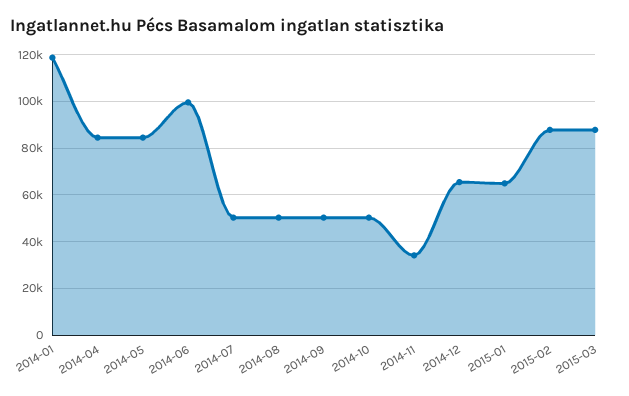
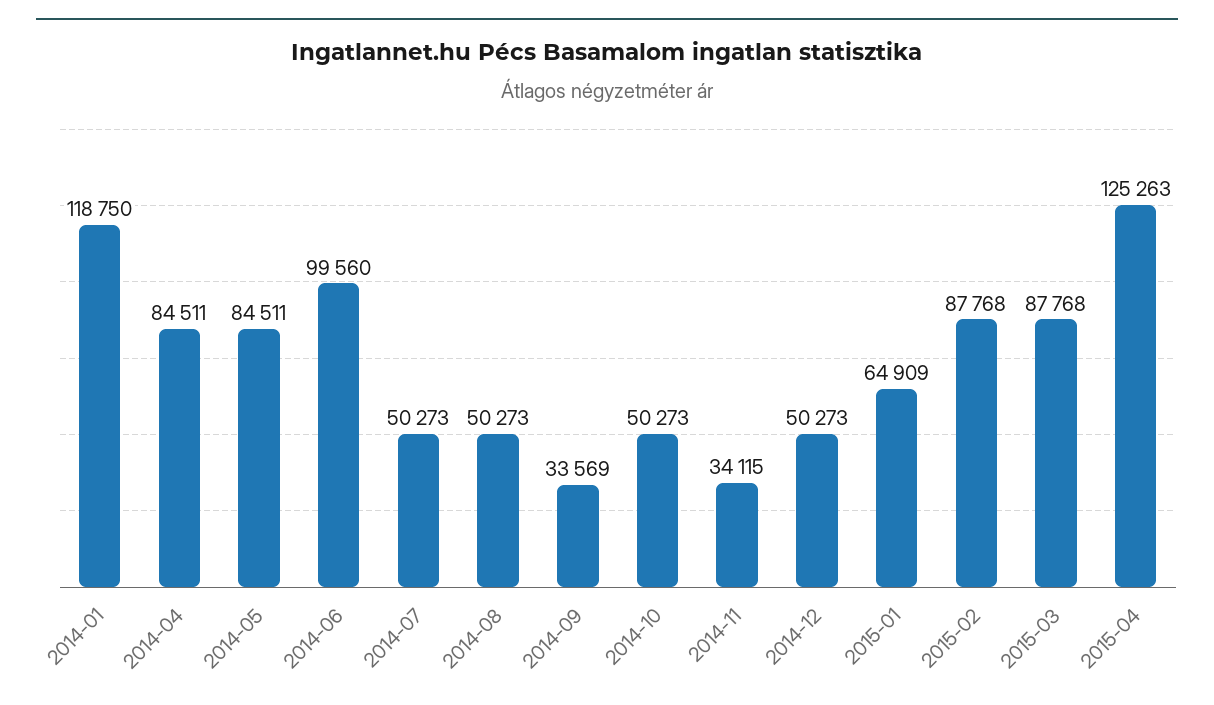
2014-09: 50000 -> 33569
2014-12: 65000 -> 50273
2015-04: none -> 125263

